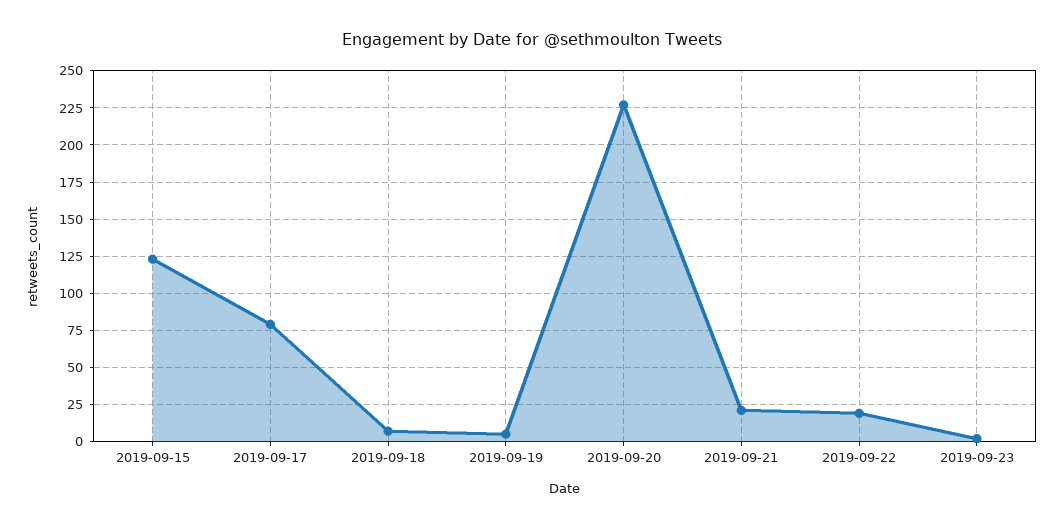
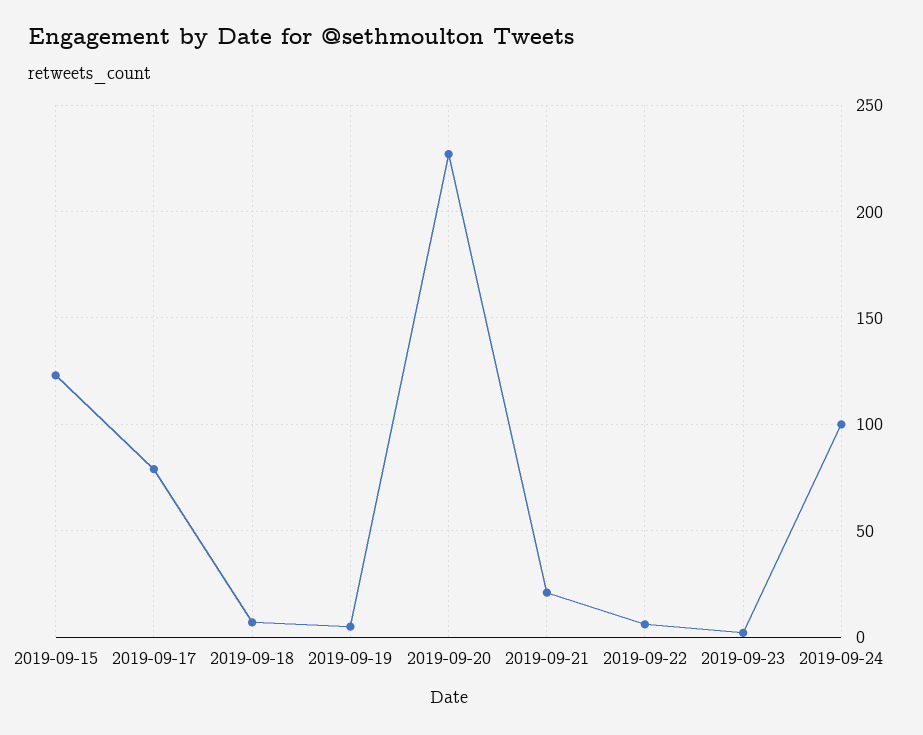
2019-09-22: 20 -> 5
2019-09-24: none -> 100

